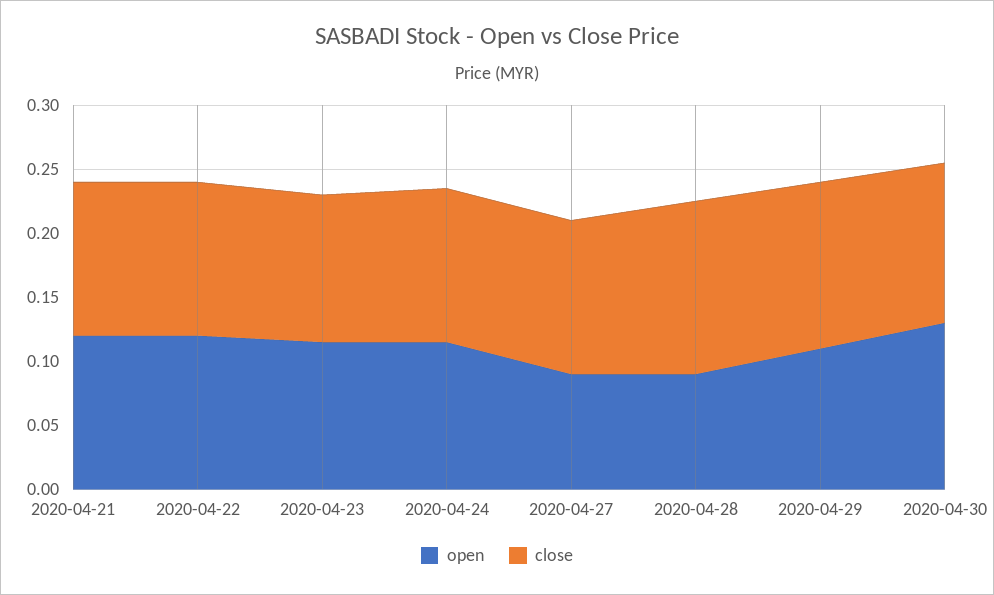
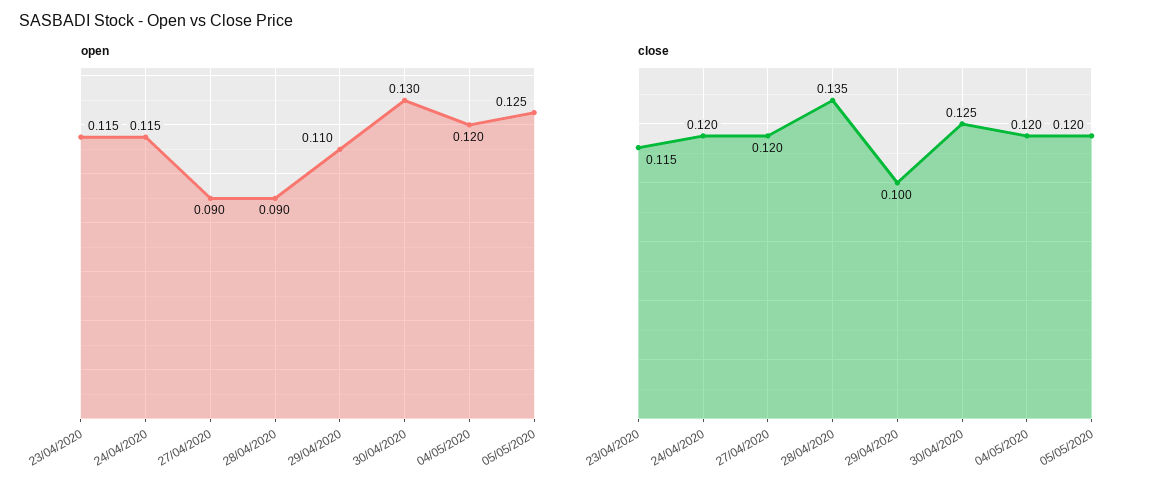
open, 2020-04-21: 0.12 -> none
close, 2020-04-21: 0.12 -> none
open, 2020-04-22: 0.12 -> none
close, 2020-04-22: 0.12 -> none
close, 2020-04-29: 0.13 -> 0.1
open, 04/05/2020: none -> 0.12
open, 05/05/2020: none -> 0.125
close, 04/05/2020: none -> 0.12
close, 05/05/2020: none -> 0.12

